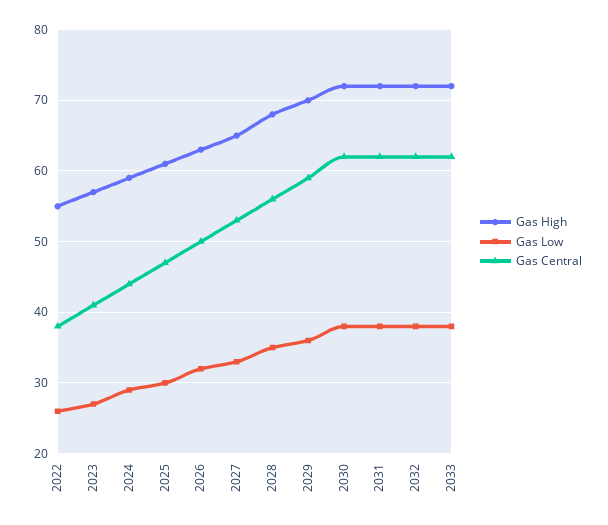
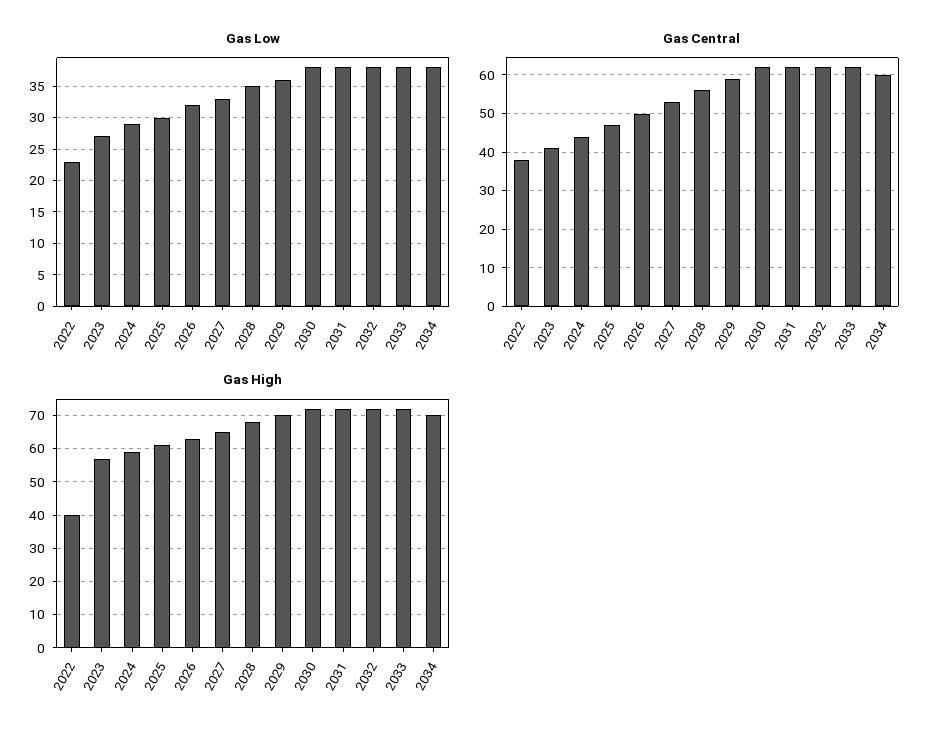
Gas High, 2022: 55 -> 40
Gas Low, 2022: 26 -> 23
Gas Low, 2034: none -> 38
Gas Central, 2034: none -> 60
Gas High, 2034: none -> 70

